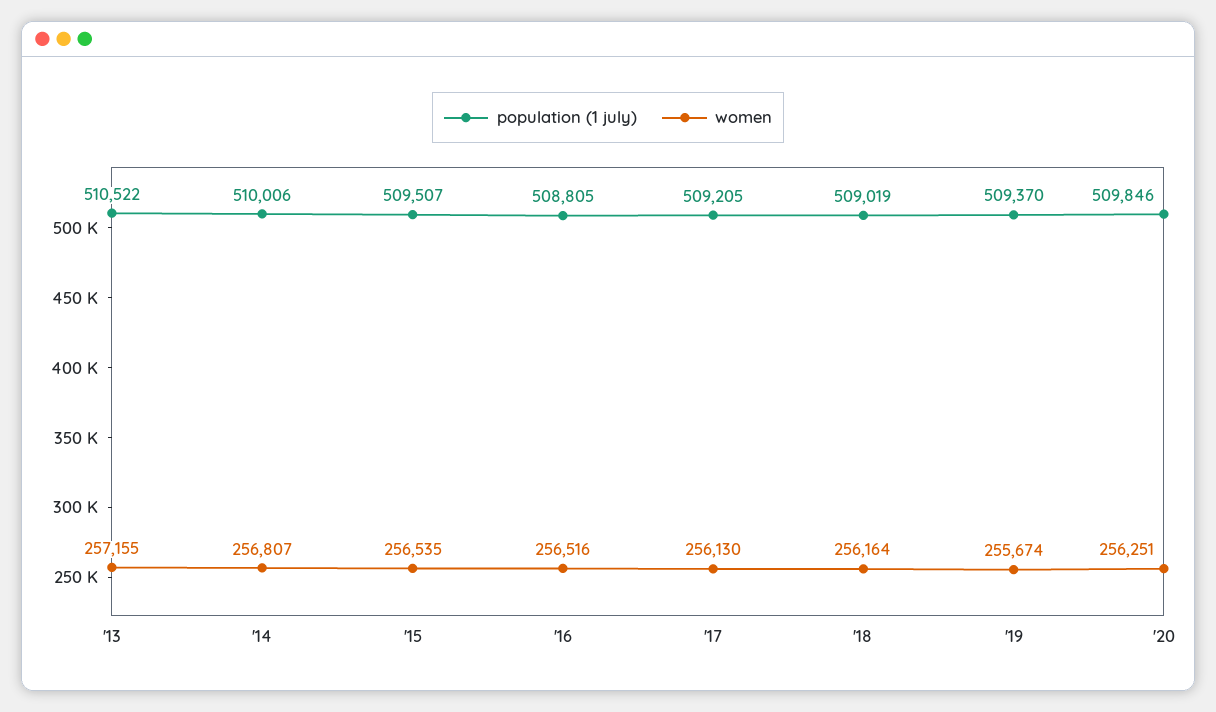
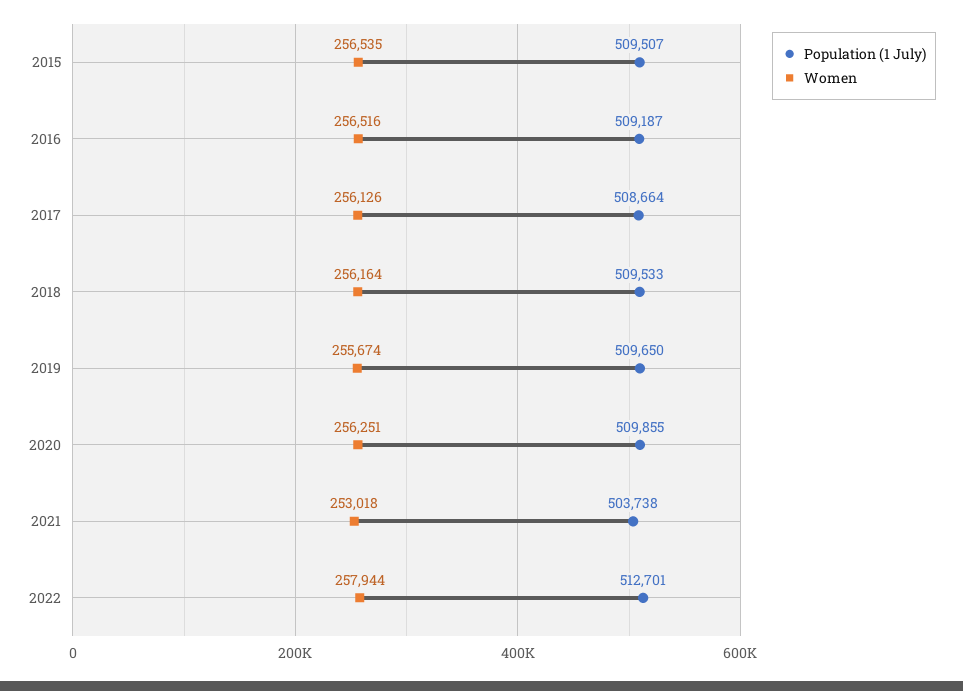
population (1 july), '13: 510522 -> none
women, '13: 257155 -> none
population (1 july), '14: 510006 -> none
women, '14: 256807 -> none
population (1 july), '16: 508805 -> 509187
population (1 july), '17: 509205 -> 508664
women, '17: 256130 -> 256126
population (1 july), '18: 509019 -> 509533
population (1 july), '19: 509370 -> 509650
population (1 july), '20: 509846 -> 509855
population (1 july), 2021: none -> 503738
women, 2021: none -> 253018
population (1 july), 2022: none -> 512701
women, 2022: none -> 257944

